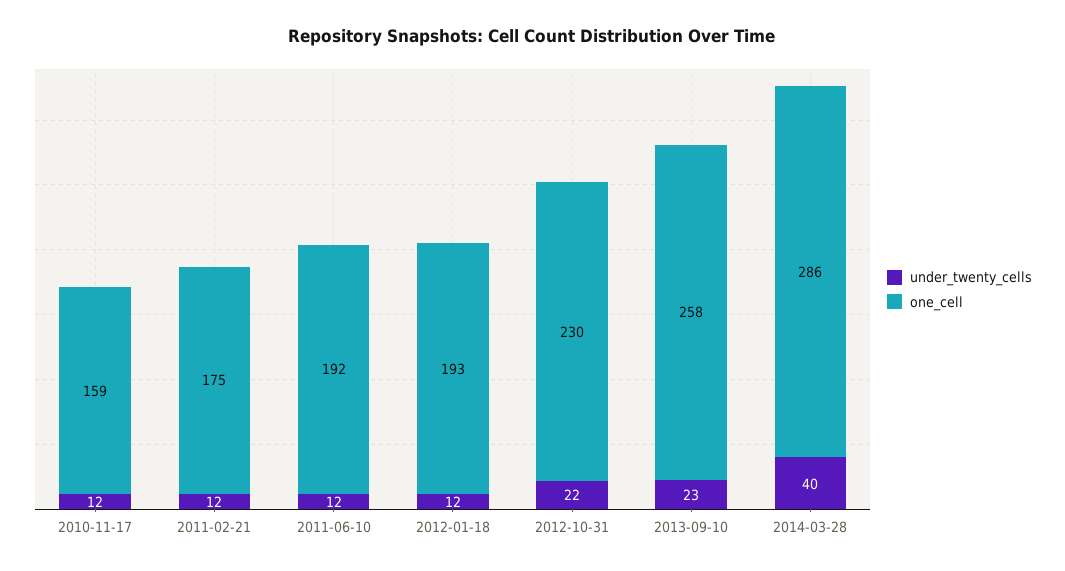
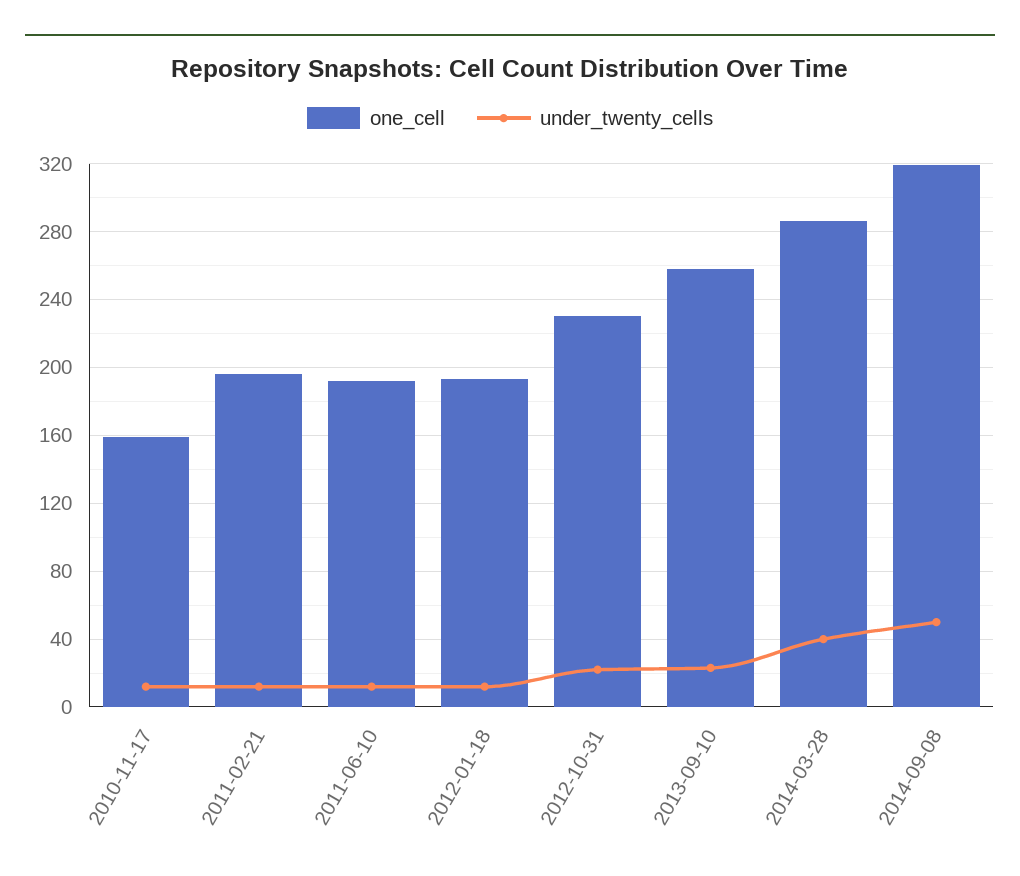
one_cell, 2011-02-21: 175 -> 195
one_cell, 2014-09-08: none -> 320
under_twenty_cells, 2014-09-08: none -> 50

